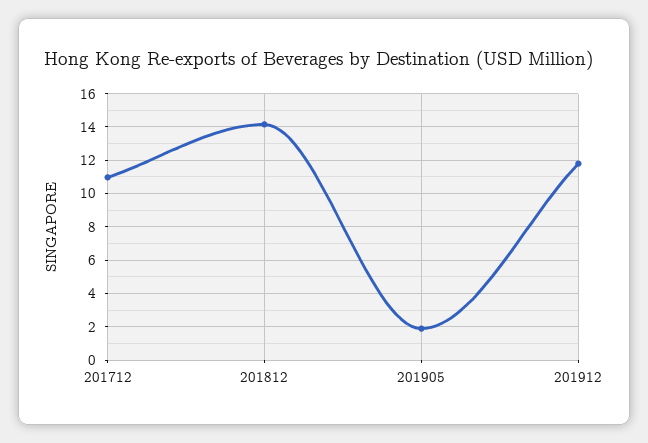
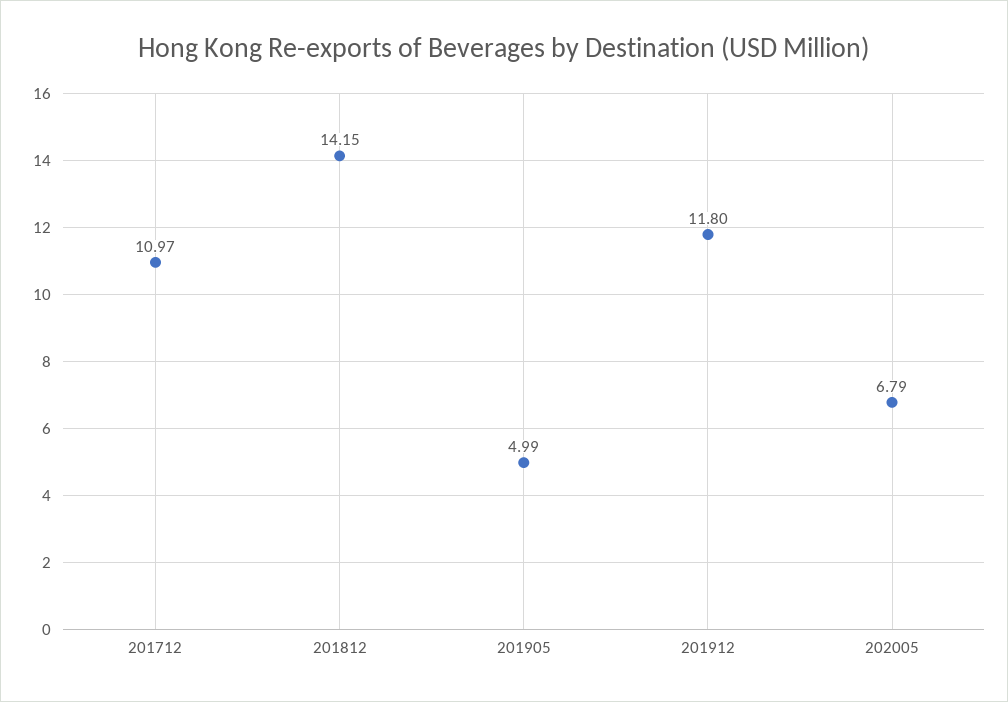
201905: 2 -> 4.99
202005: none -> 6.79

